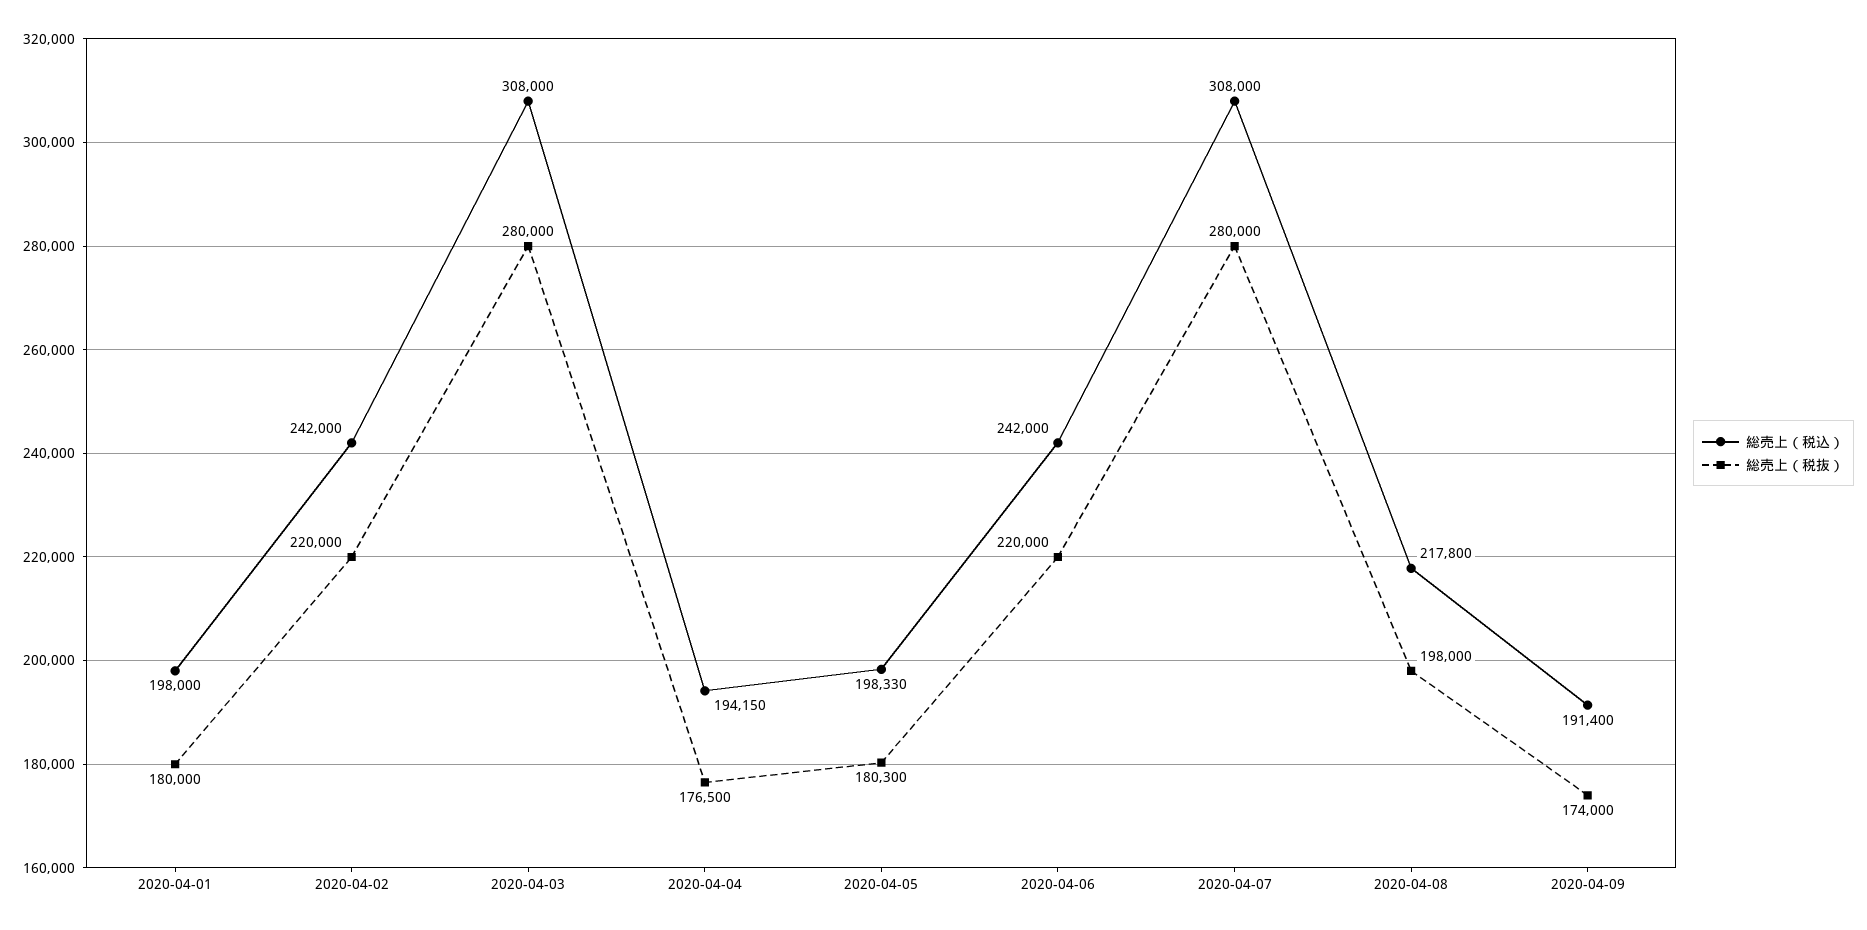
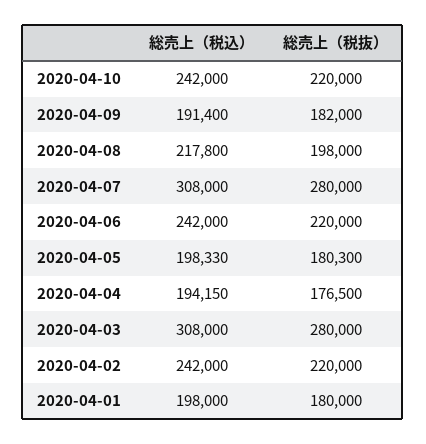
総売上（税抜）, 2020-04-09: 174000 -> 182000
総売上（税込）, 2020-04-10: none -> 242000
総売上（税抜）, 2020-04-10: none -> 220000

